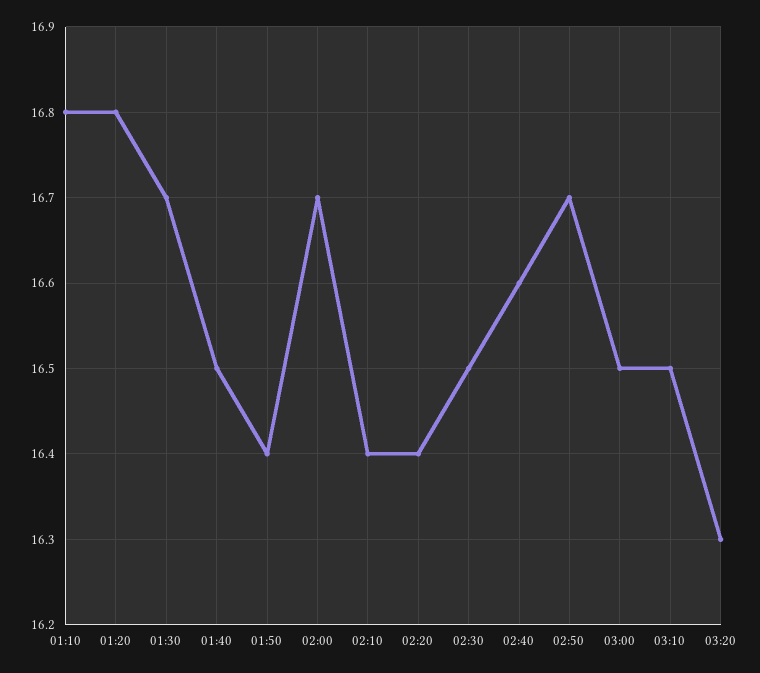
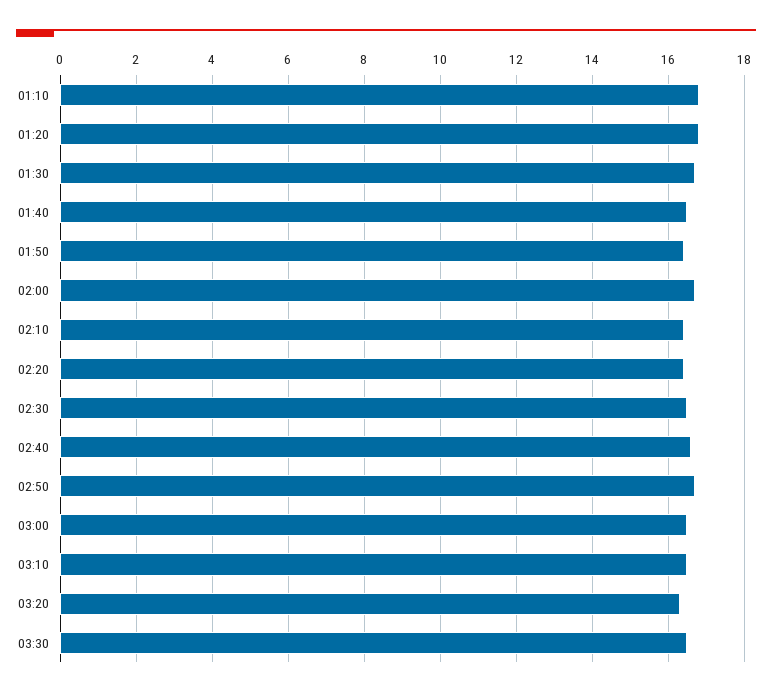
03:30: none -> 16.5

